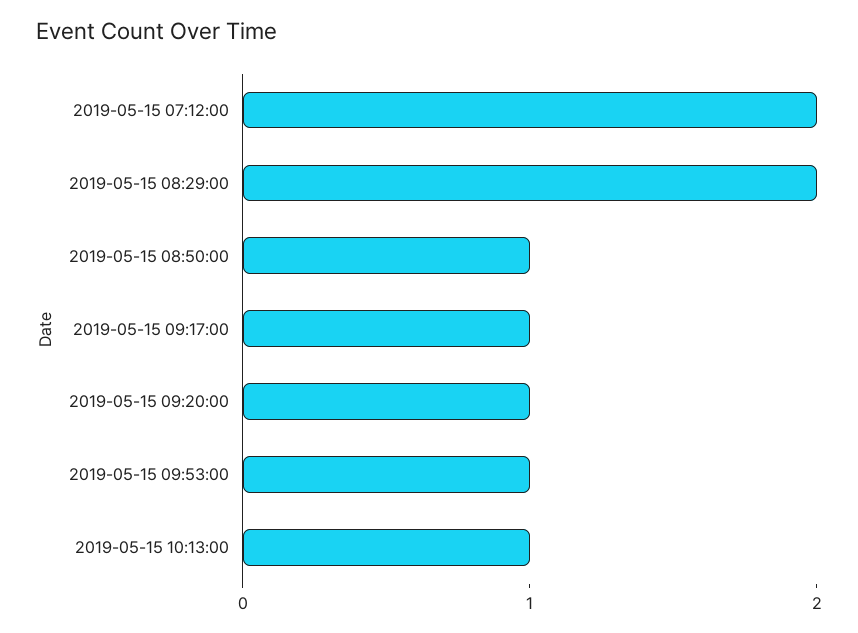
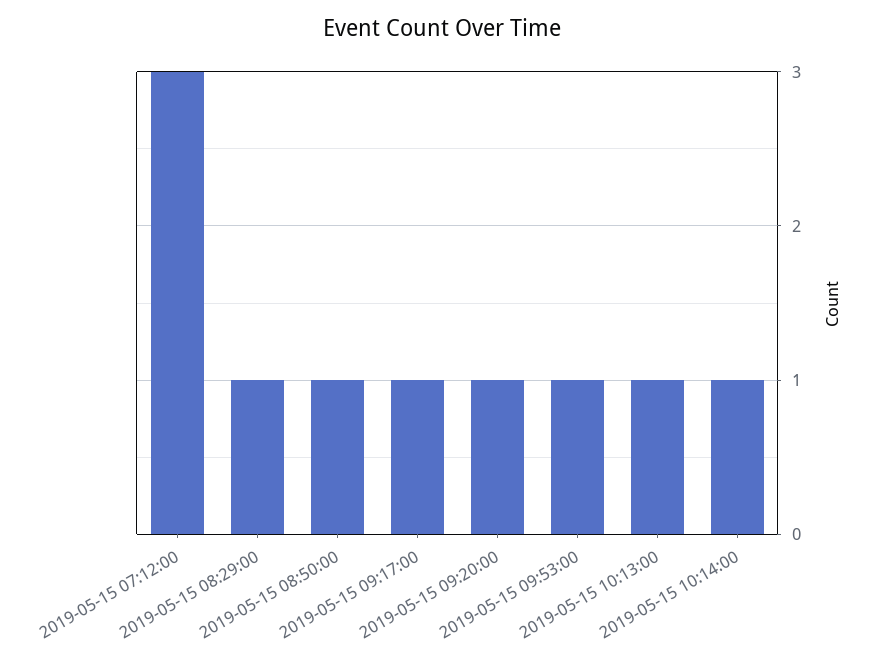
2019-05-15 07:12:00: 2 -> 3
2019-05-15 08:29:00: 2 -> 1
2019-05-15 10:14:00: none -> 1

